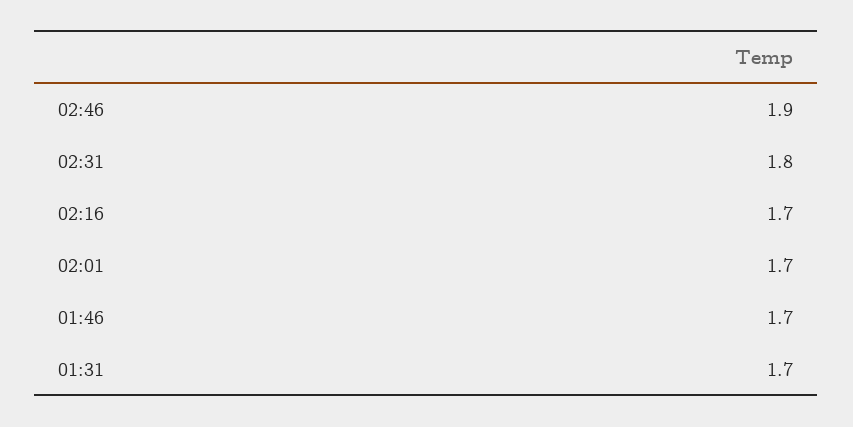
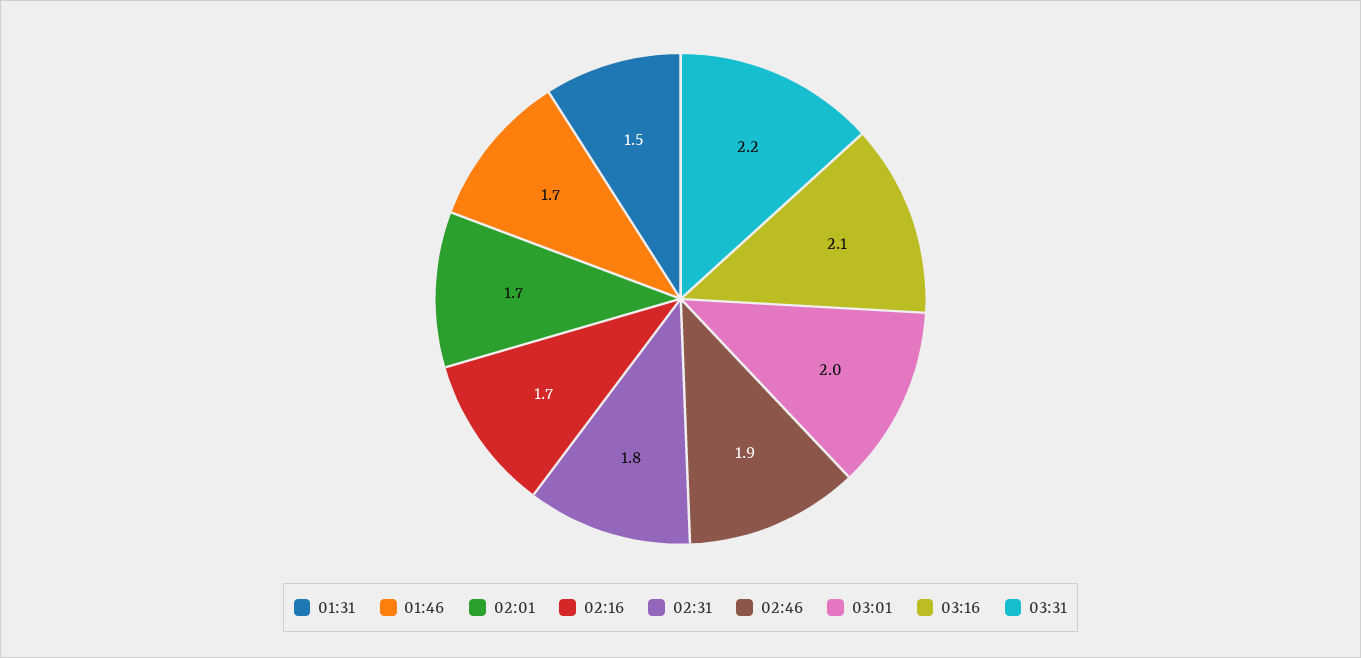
01:31: 1.7 -> 1.5
03:01: none -> 2
03:16: none -> 2.1
03:31: none -> 2.2

